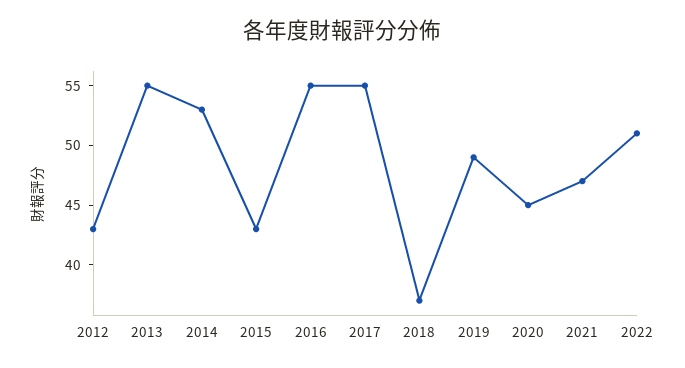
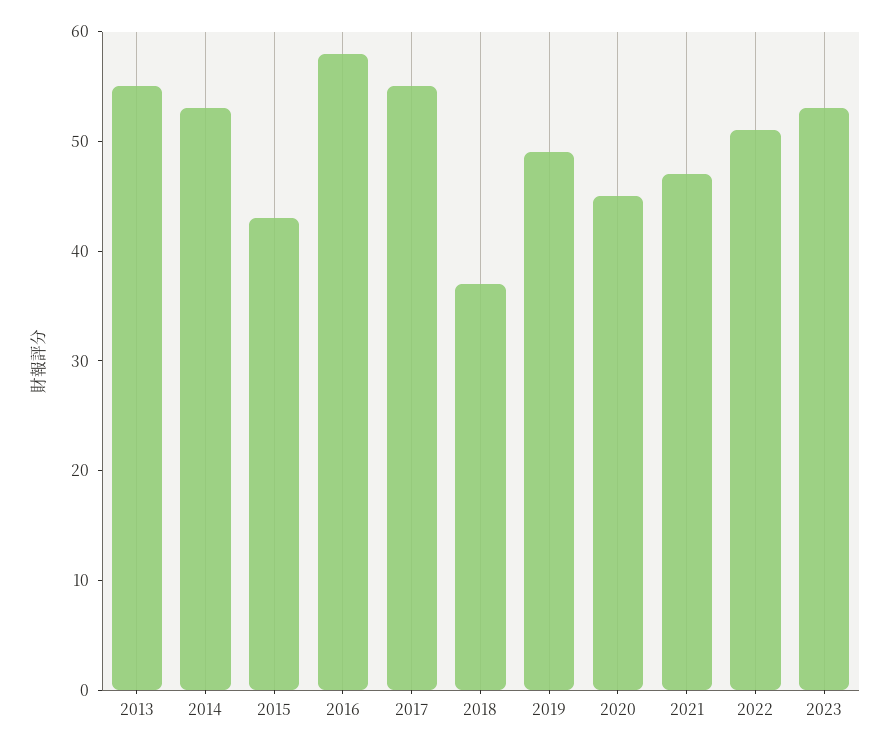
2012: 43 -> none
2016: 55 -> 58
2023: none -> 53

